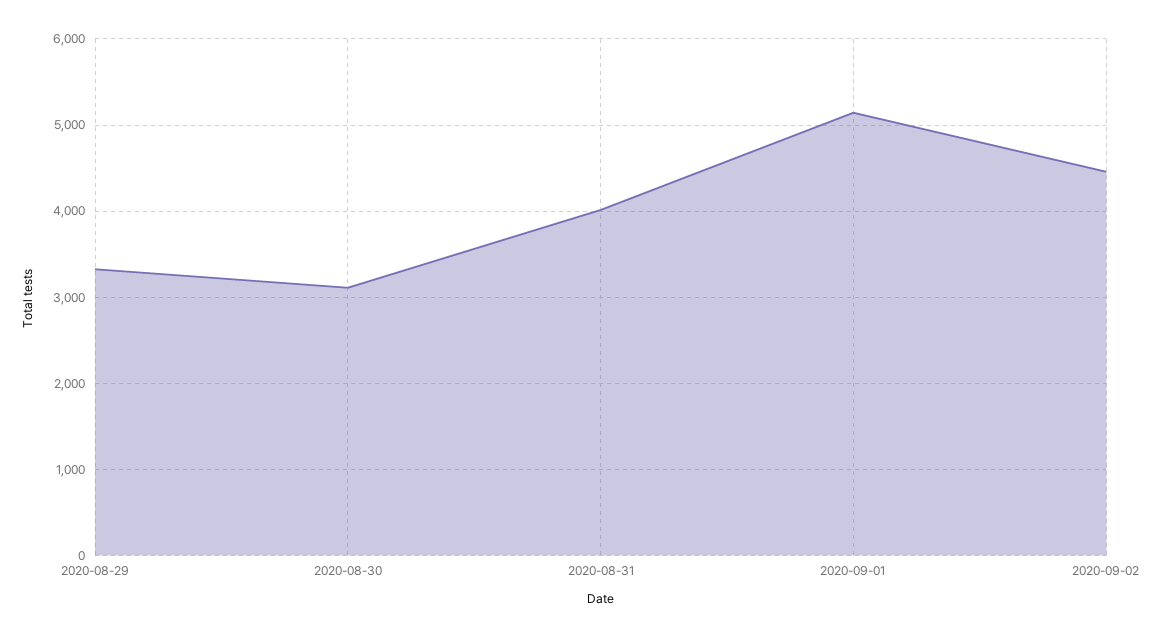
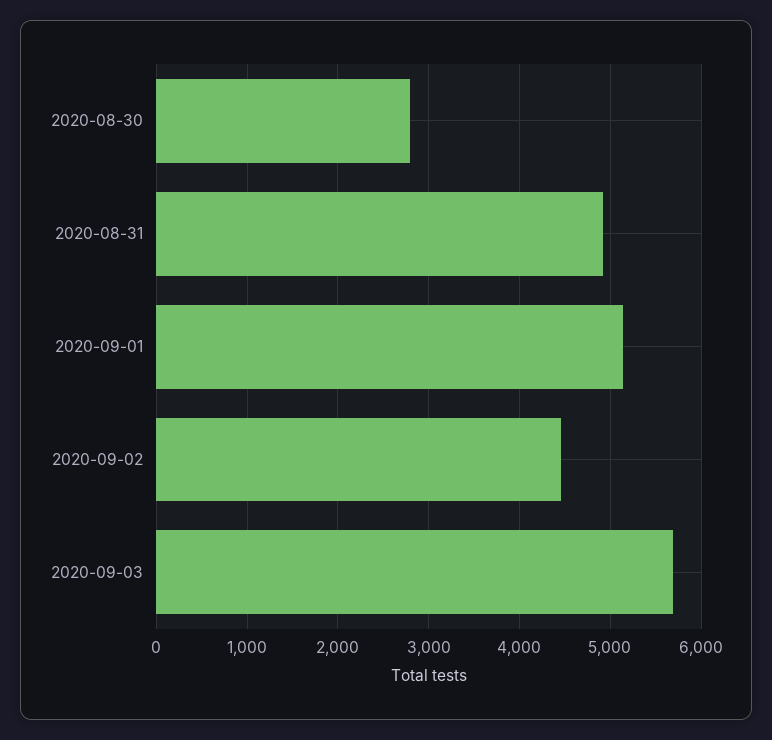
2020-08-29: 3300 -> none
2020-08-30: 3100 -> 2800
2020-08-31: 4000 -> 4900
2020-09-03: none -> 5700

